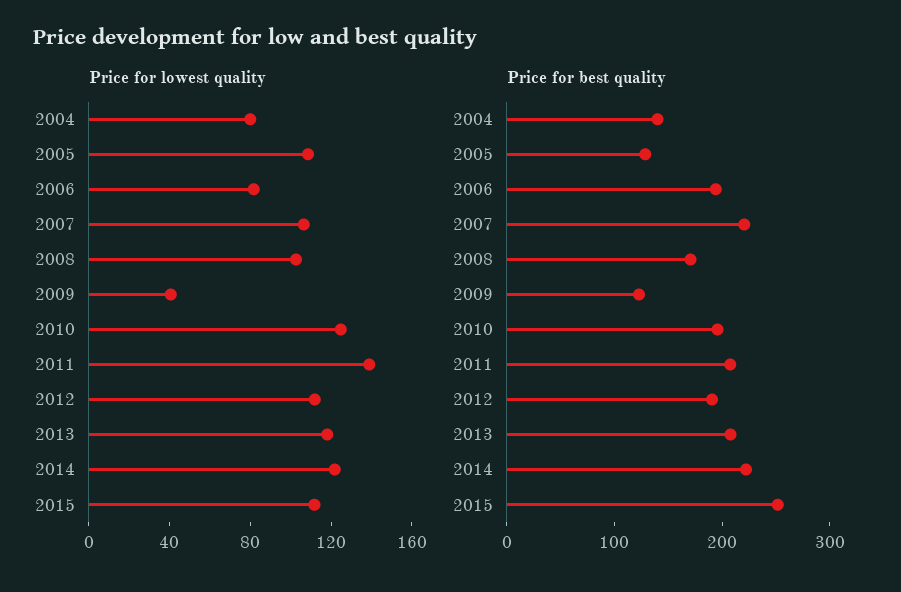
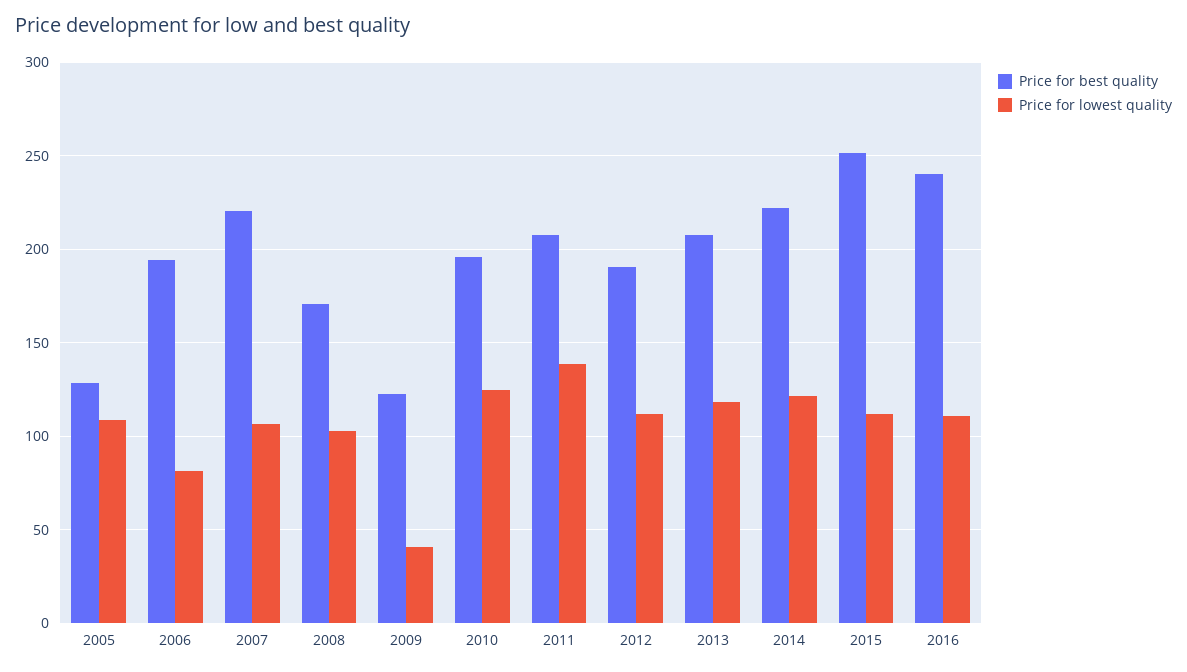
Price for lowest quality, 2004: 80 -> none
Price for best quality, 2004: 140 -> none
Price for best quality, 2016: none -> 240
Price for lowest quality, 2016: none -> 110

